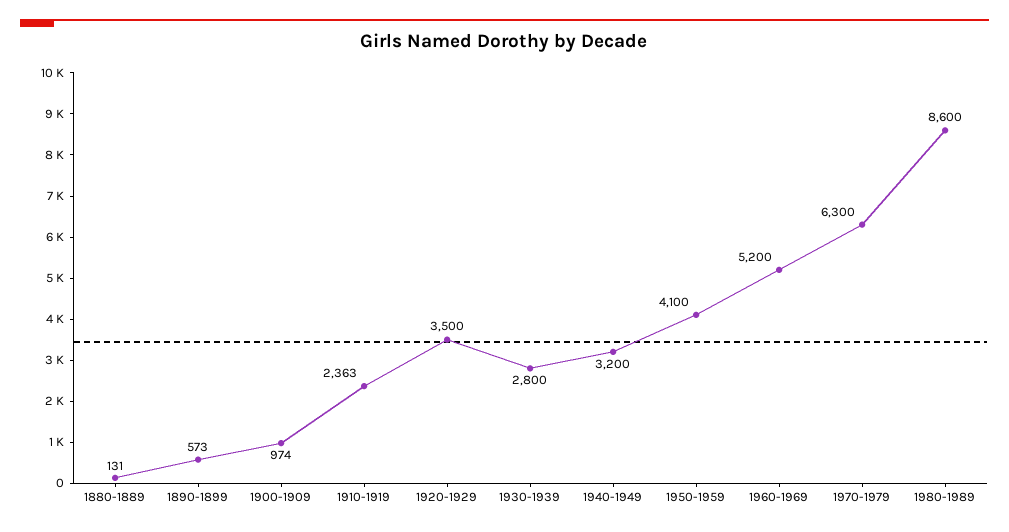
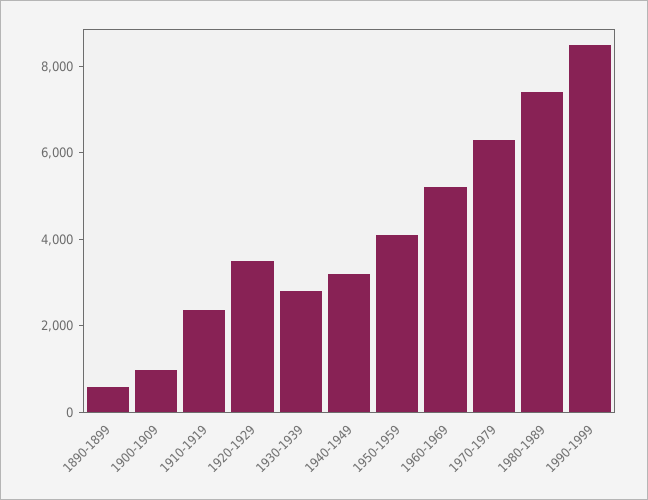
1880-1889: 131 -> none
1980-1989: 8600 -> 7500
1990-1999: none -> 8500

